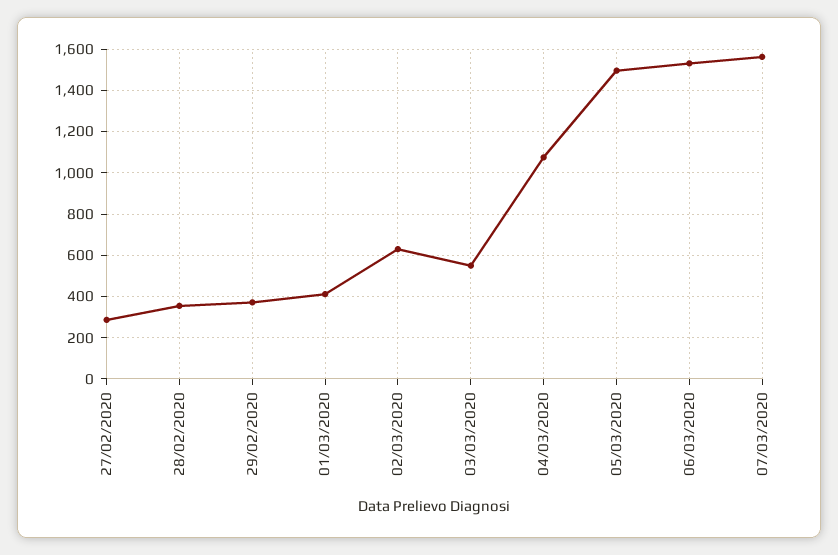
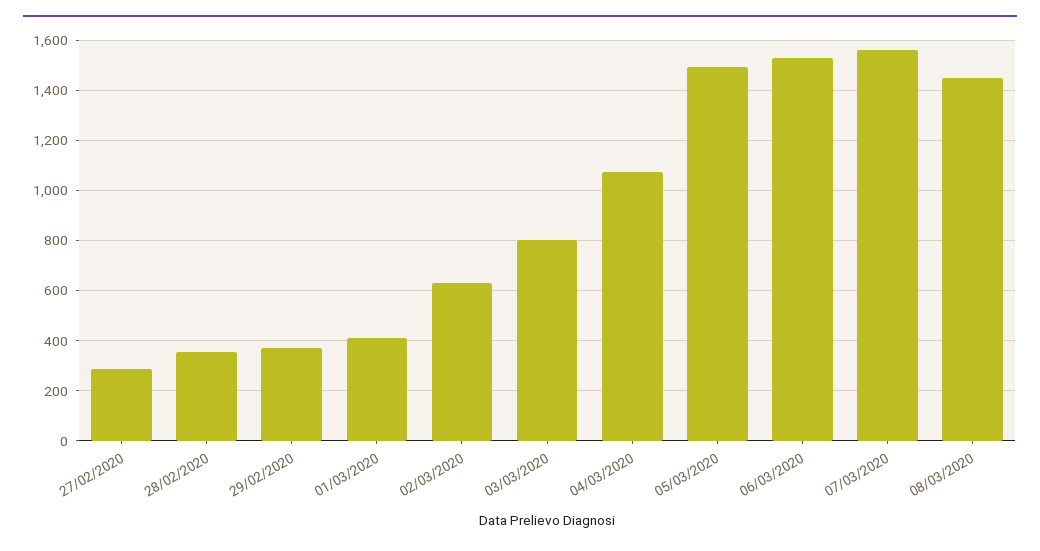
03/03/2020: 550 -> 800
08/03/2020: none -> 1450

